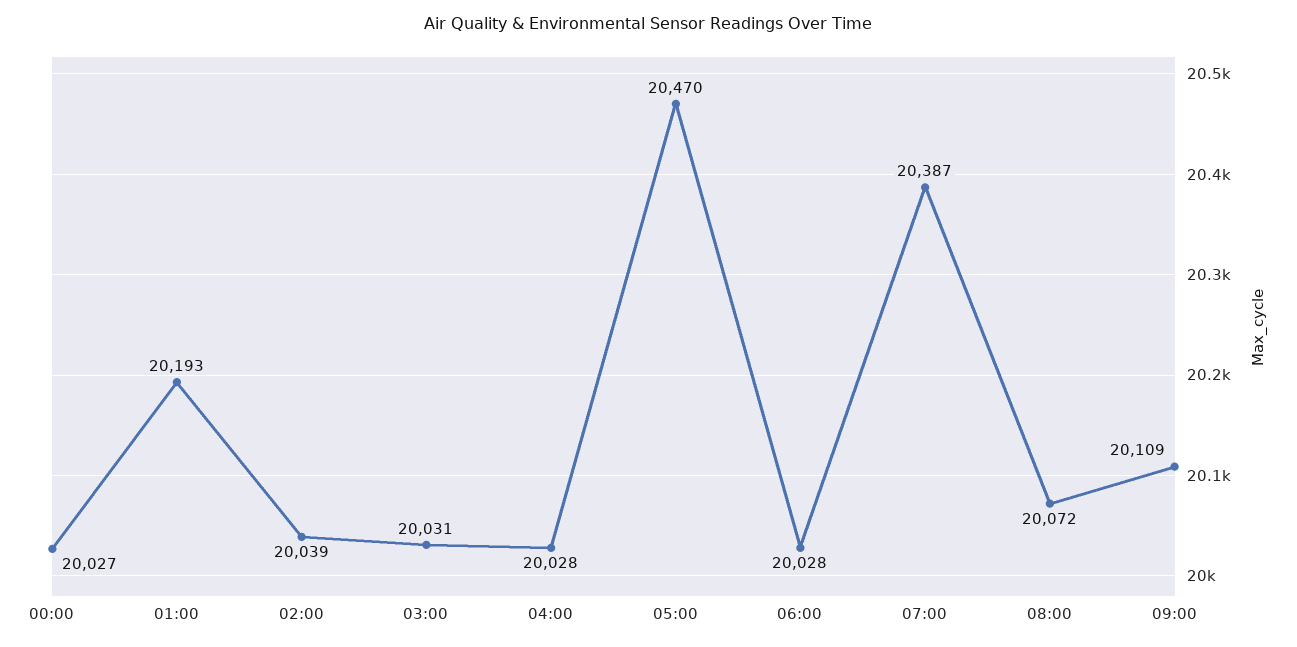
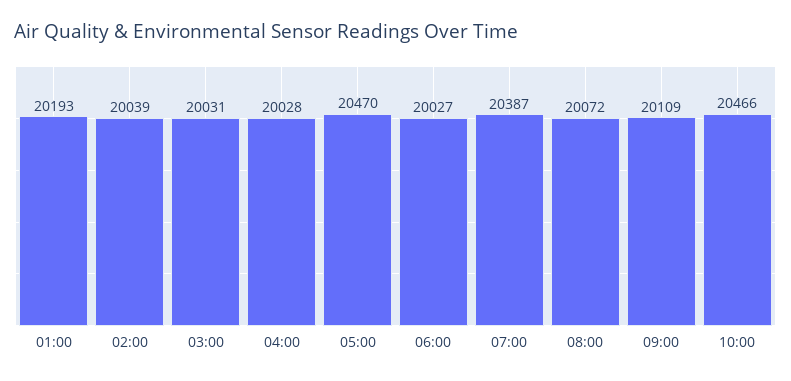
00:00: 20027 -> none
06:00: 20028 -> 20027
10:00: none -> 20466

